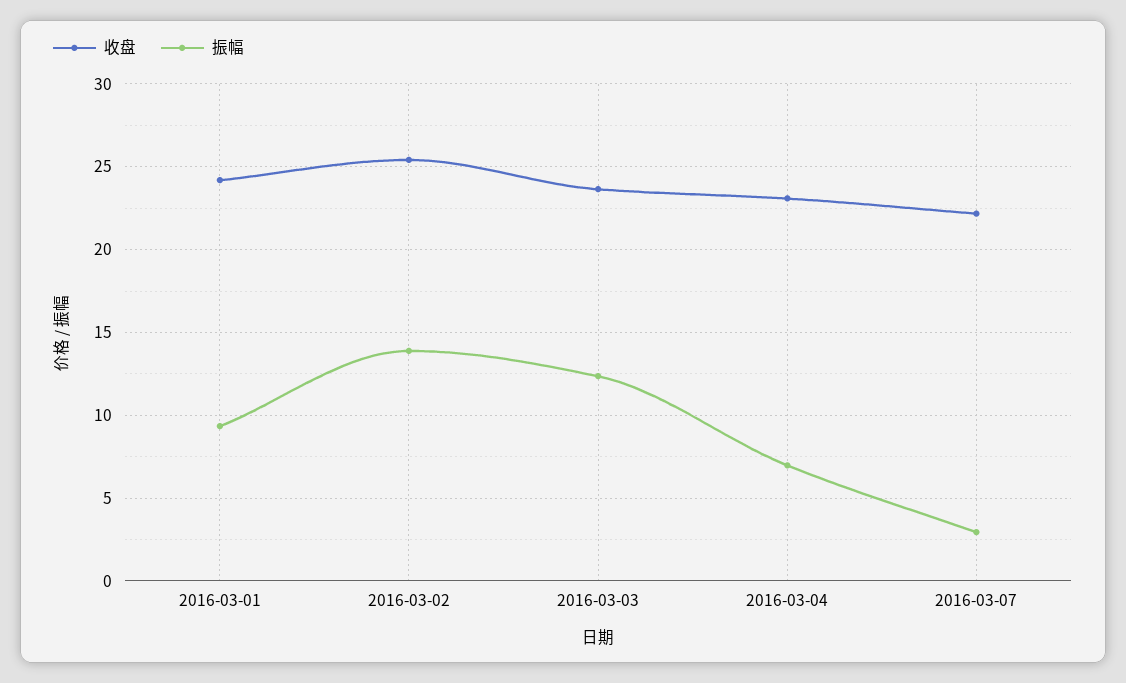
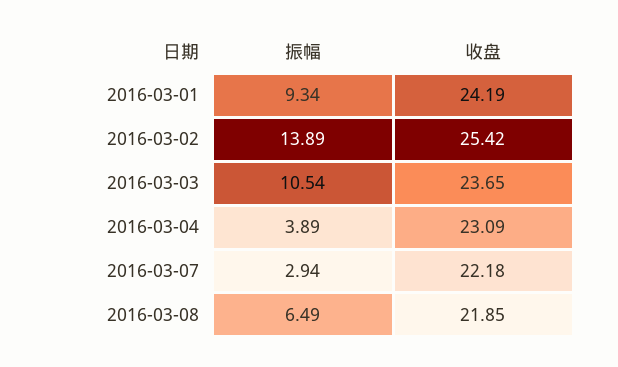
振幅, 2016-03-03: 12.5 -> 10.54
振幅, 2016-03-04: 7 -> 3.89
振幅, 2016-03-08: none -> 6.49
收盘, 2016-03-08: none -> 21.85

